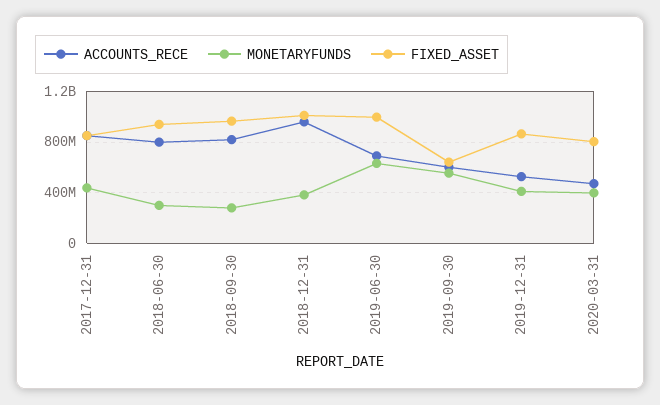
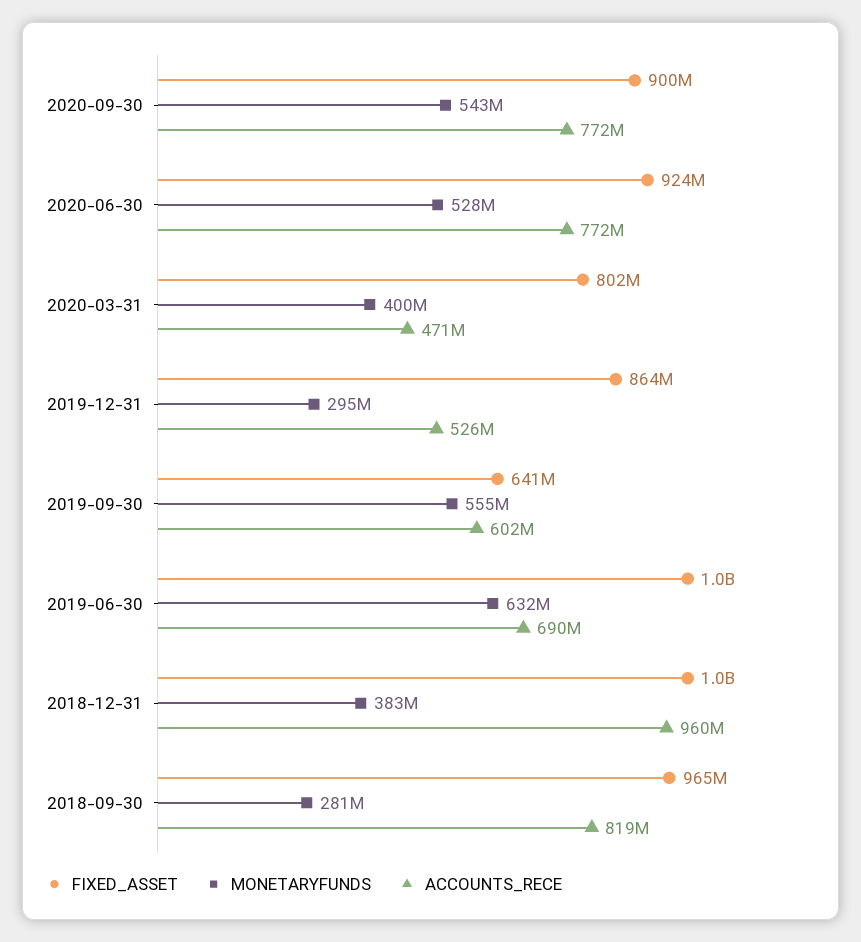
ACCOUNTS_RECE, 2017-12-31: 850000000 -> none
MONETARYFUNDS, 2017-12-31: 450000000 -> none
FIXED_ASSET, 2017-12-31: 850000000 -> none
ACCOUNTS_RECE, 2018-06-30: 800000000 -> none
MONETARYFUNDS, 2018-06-30: 300000000 -> none
FIXED_ASSET, 2018-06-30: 950000000 -> none
MONETARYFUNDS, 2019-12-31: 400000000 -> 295000000
FIXED_ASSET, 2020-09-30: none -> 900000000
MONETARYFUNDS, 2020-09-30: none -> 543000000
ACCOUNTS_RECE, 2020-09-30: none -> 772000000
FIXED_ASSET, 2020-06-30: none -> 924000000
MONETARYFUNDS, 2020-06-30: none -> 528000000
ACCOUNTS_RECE, 2020-06-30: none -> 772000000

